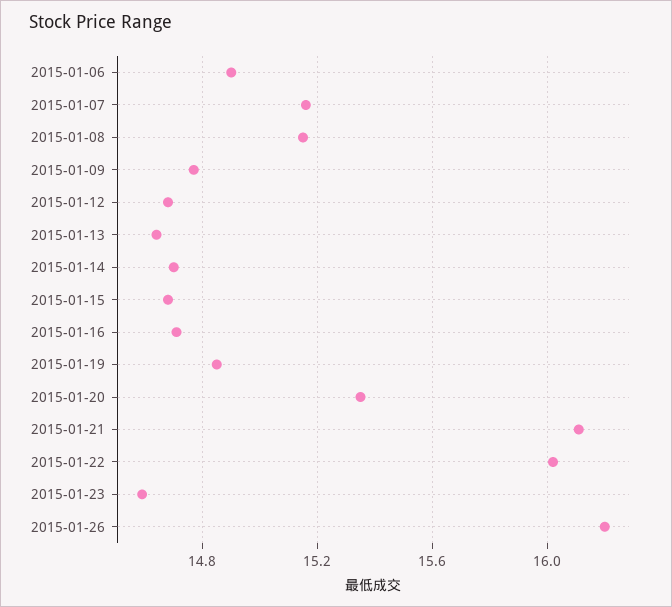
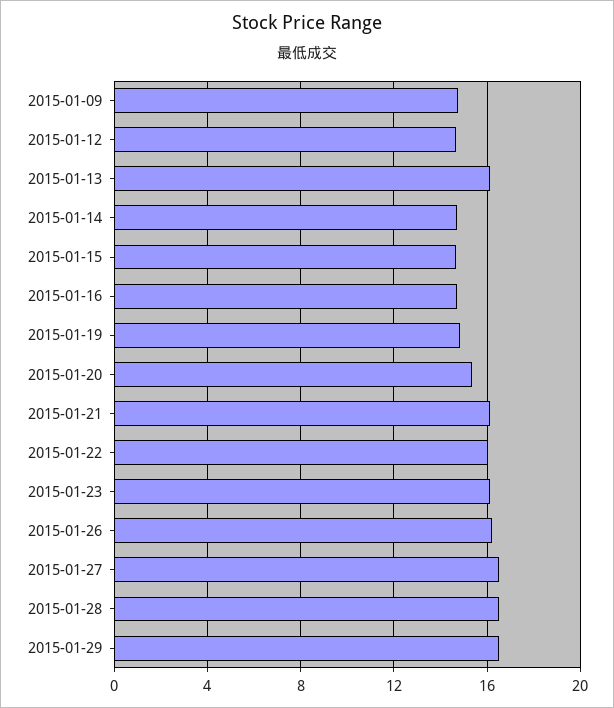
2015-01-06: 14.9 -> none
2015-01-07: 15.15 -> none
2015-01-08: 15.15 -> none
2015-01-13: 14.65 -> 16
2015-01-23: 14.6 -> 16
2015-01-27: none -> 16.5
2015-01-28: none -> 16.5
2015-01-29: none -> 16.5

